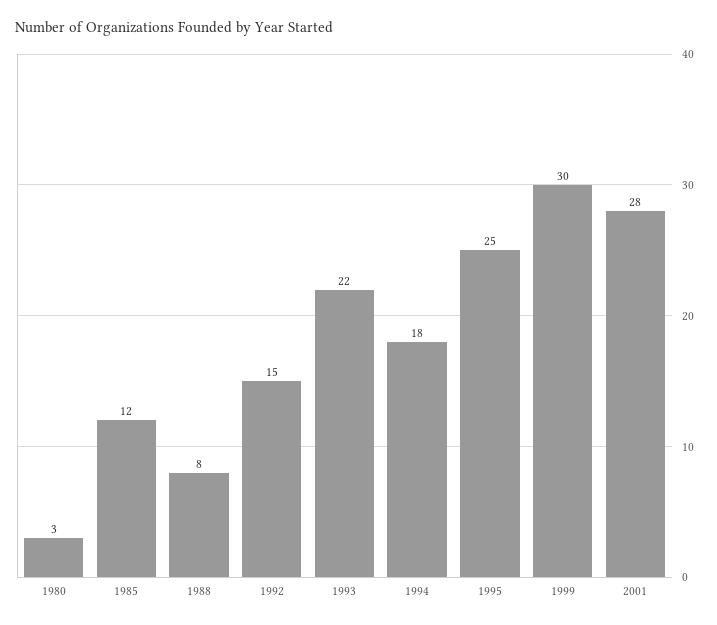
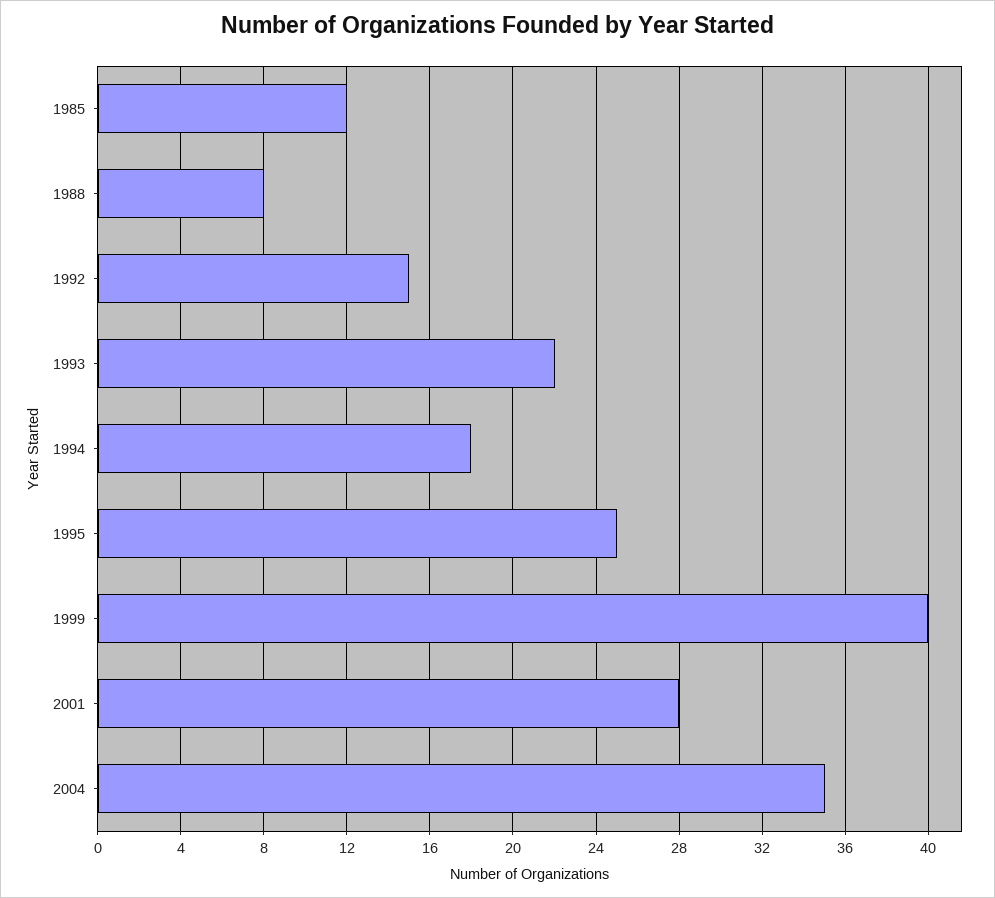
1980: 3 -> none
1999: 30 -> 40
2004: none -> 35

